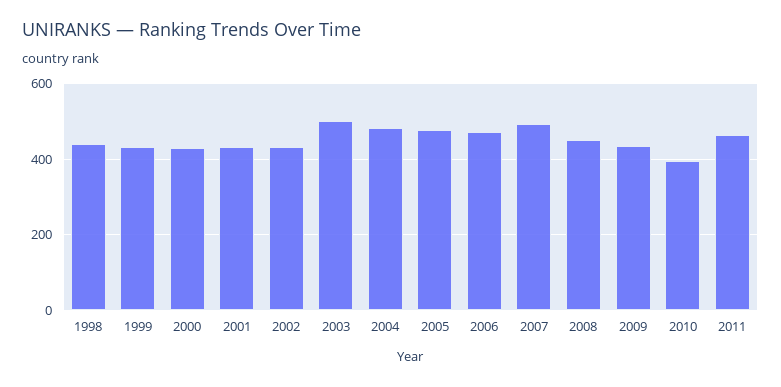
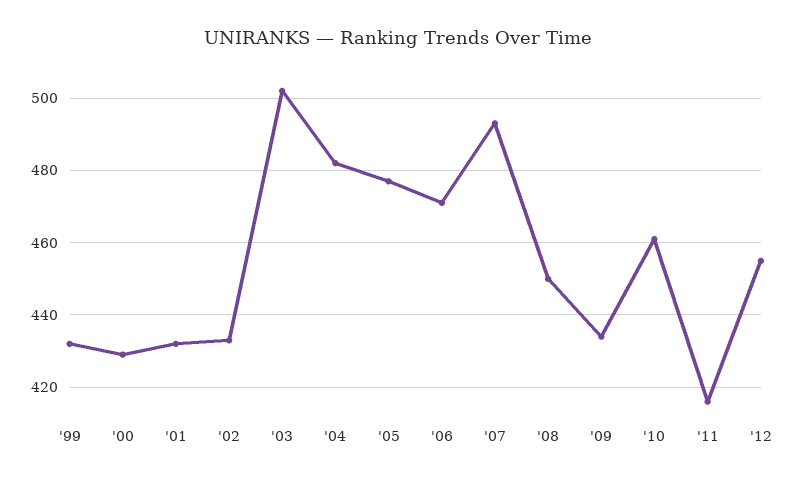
1998: 440 -> none
2010: 400 -> 460
2011: 460 -> 415
'12: none -> 455

